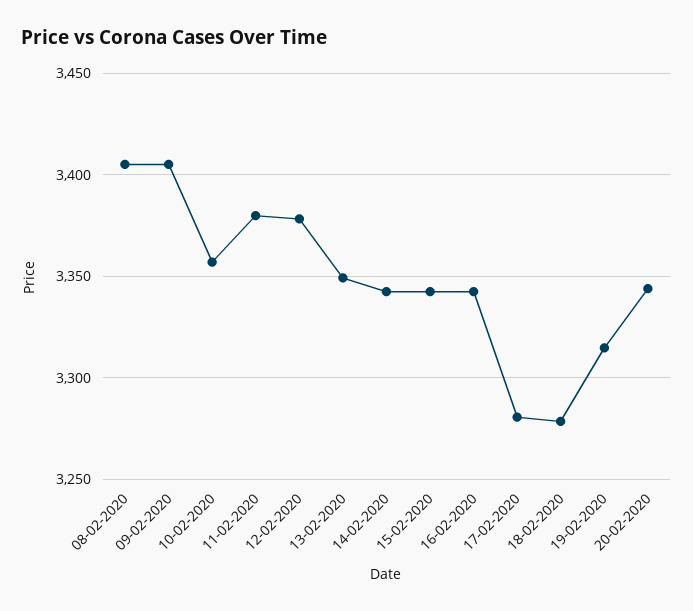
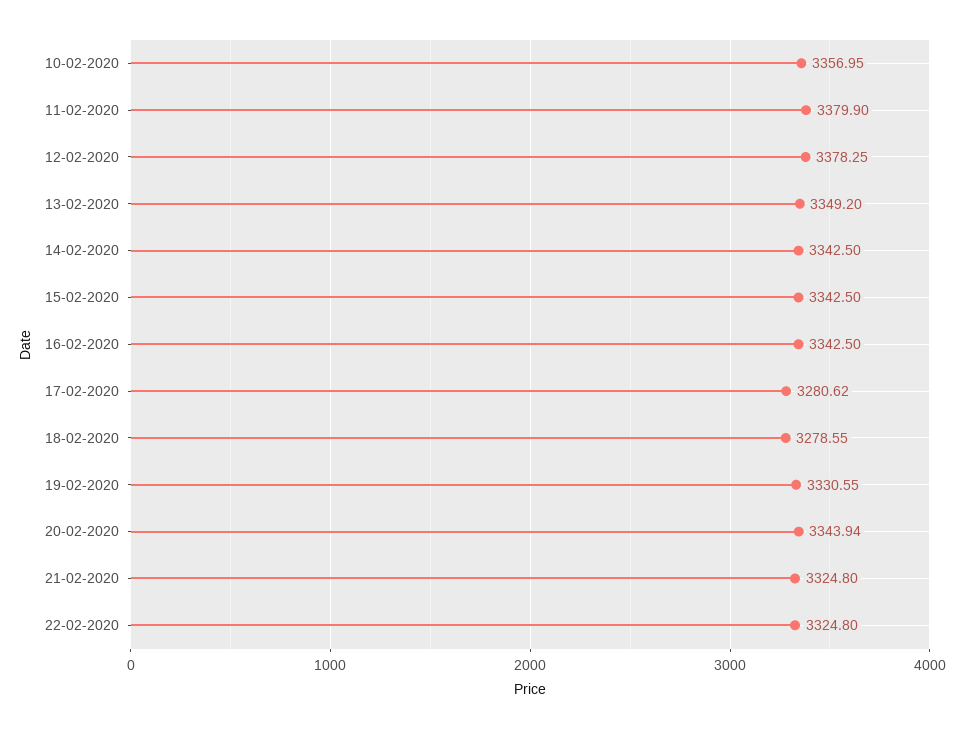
08-02-2020: 3405 -> none
09-02-2020: 3405 -> none
19-02-2020: 3315 -> 3330.55
21-02-2020: none -> 3324.8
22-02-2020: none -> 3324.8

